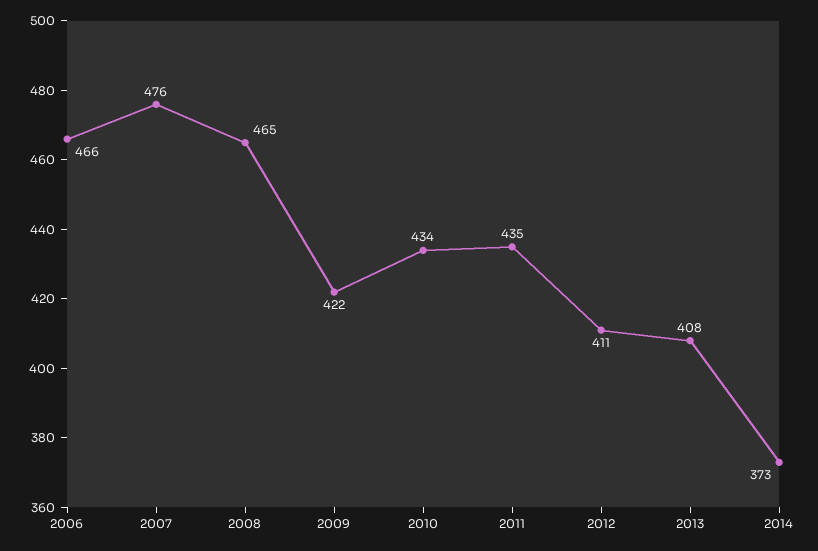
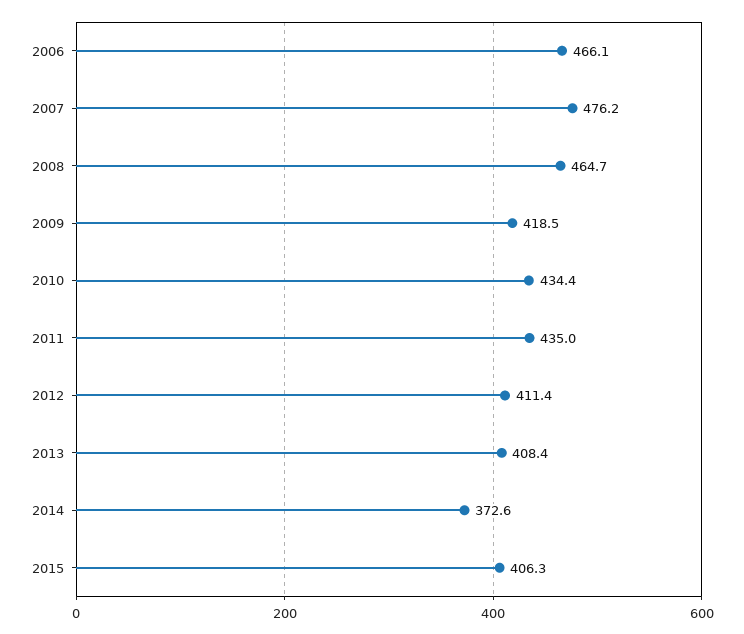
2009: 422 -> 418.5
2015: none -> 406.3

